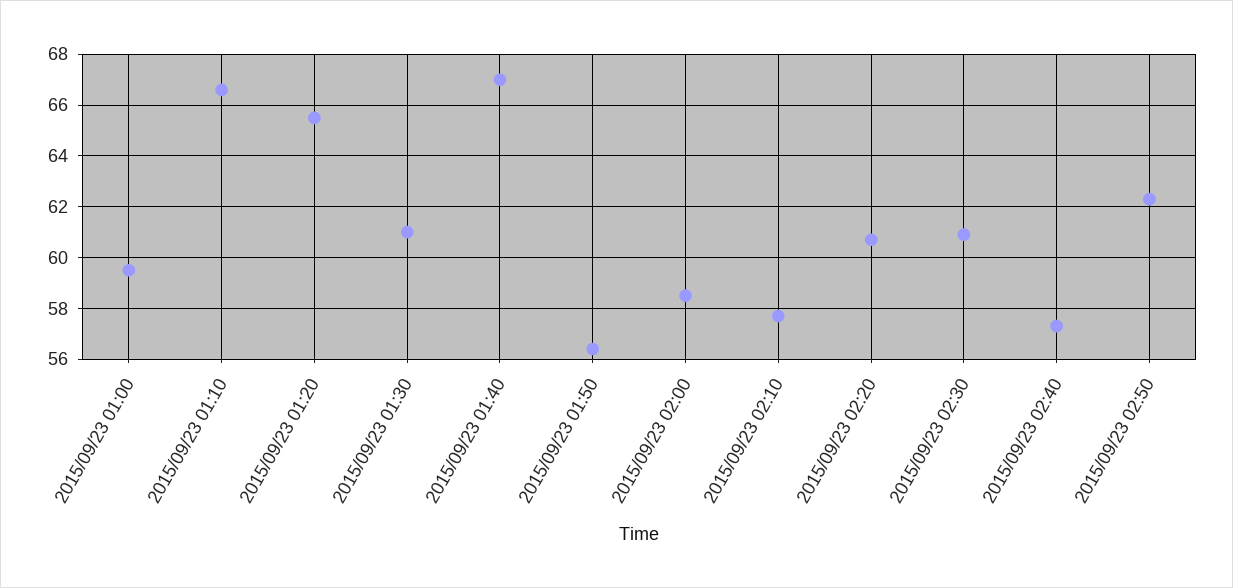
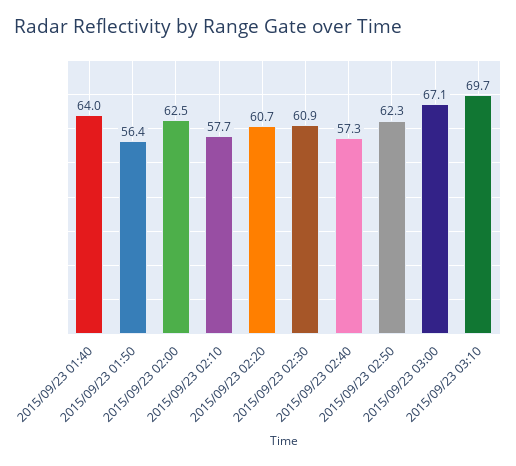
2015/09/23 01:00: 59.5 -> none
2015/09/23 01:10: 66.5 -> none
2015/09/23 01:20: 65.5 -> none
2015/09/23 01:30: 61 -> none
2015/09/23 01:40: 67 -> 64
2015/09/23 02:00: 58.5 -> 62.5
2015/09/23 03:00: none -> 67.1
2015/09/23 03:10: none -> 69.7

